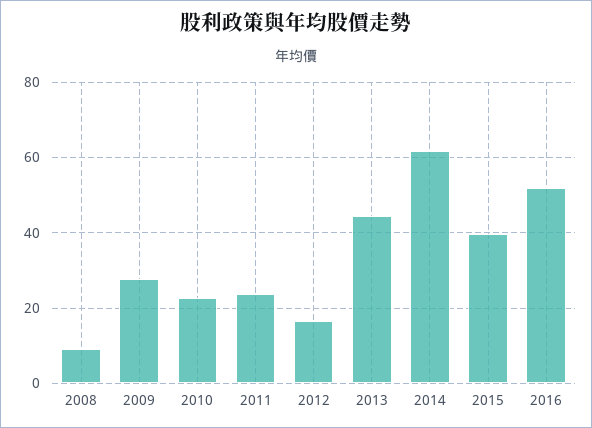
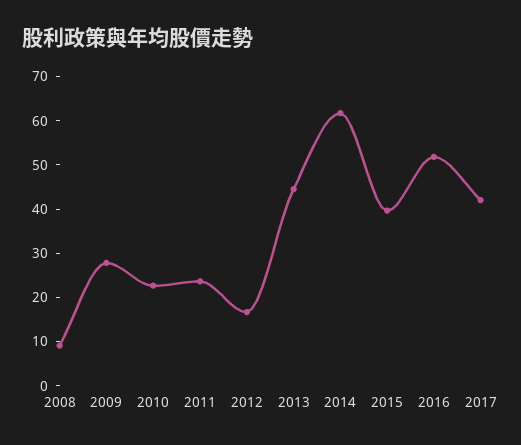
2017: none -> 42

